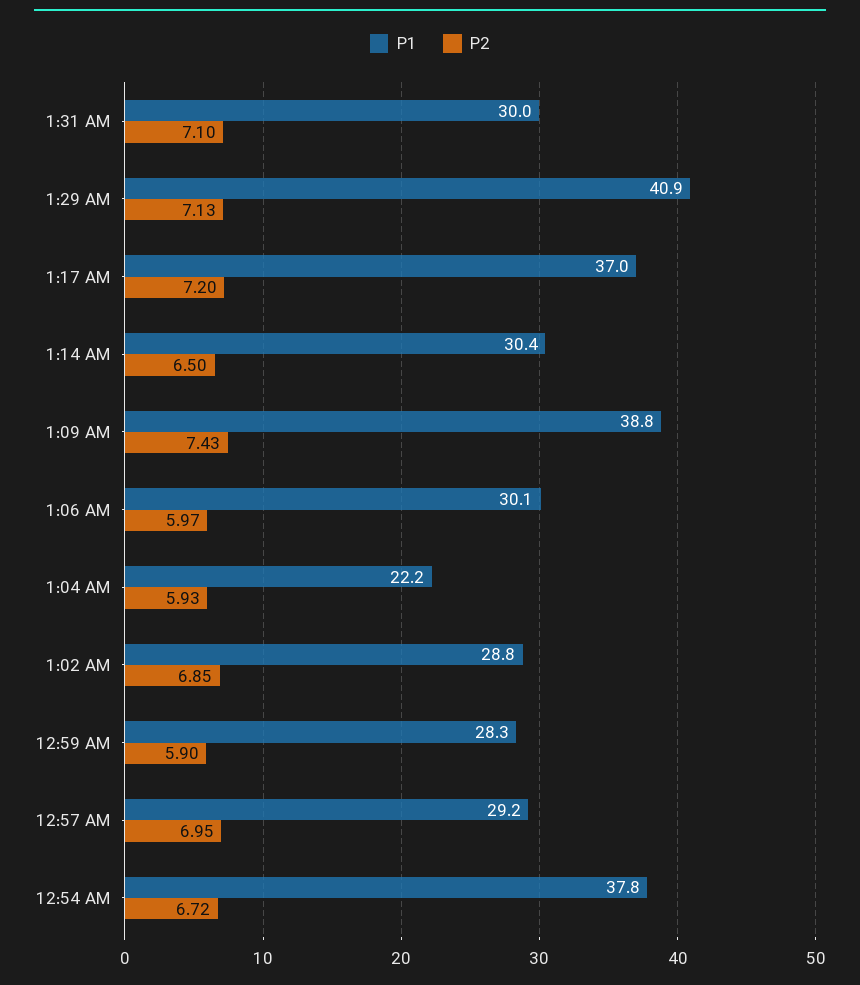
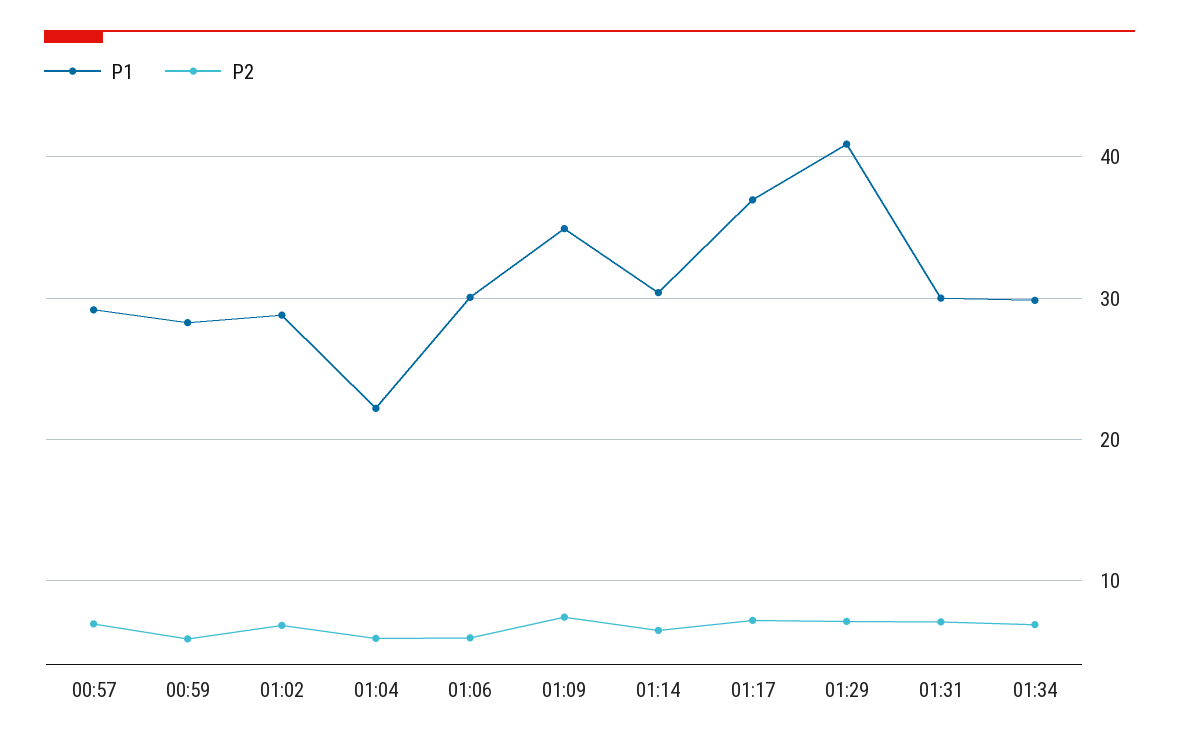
P1, 1:09 AM: 38.8 -> 35
P1, 12:54 AM: 37.8 -> none
P2, 12:54 AM: 6.72 -> none
P1, 01:34: none -> 30
P2, 01:34: none -> 7

